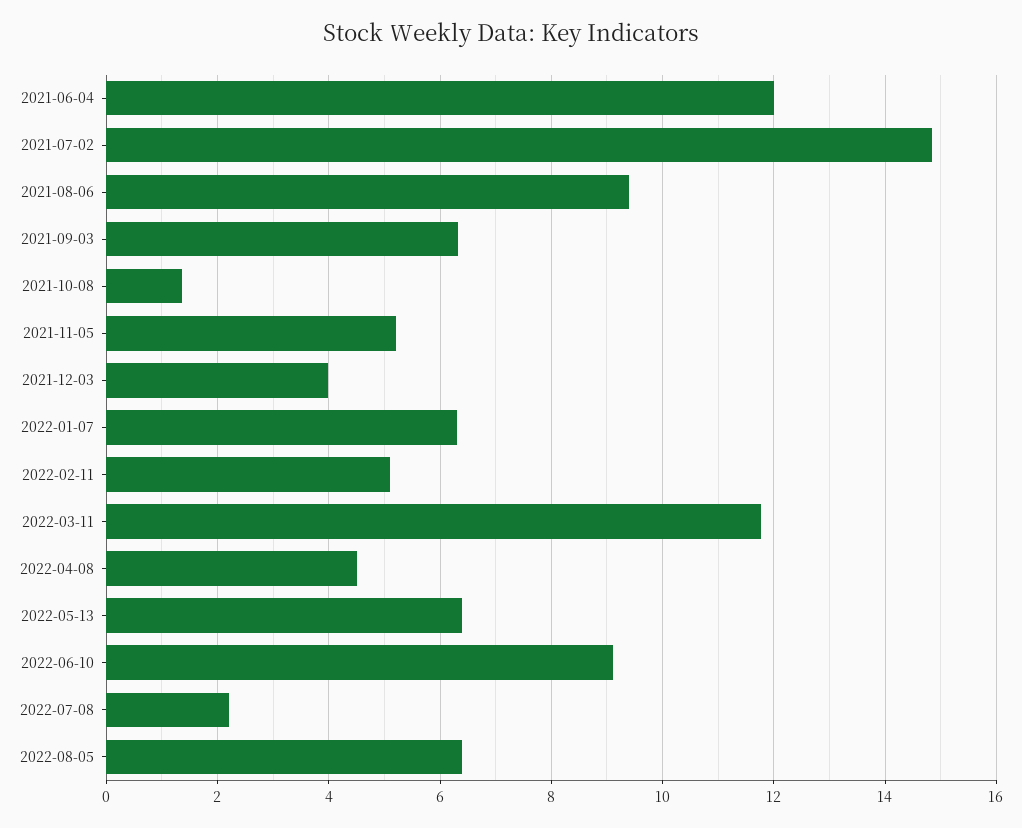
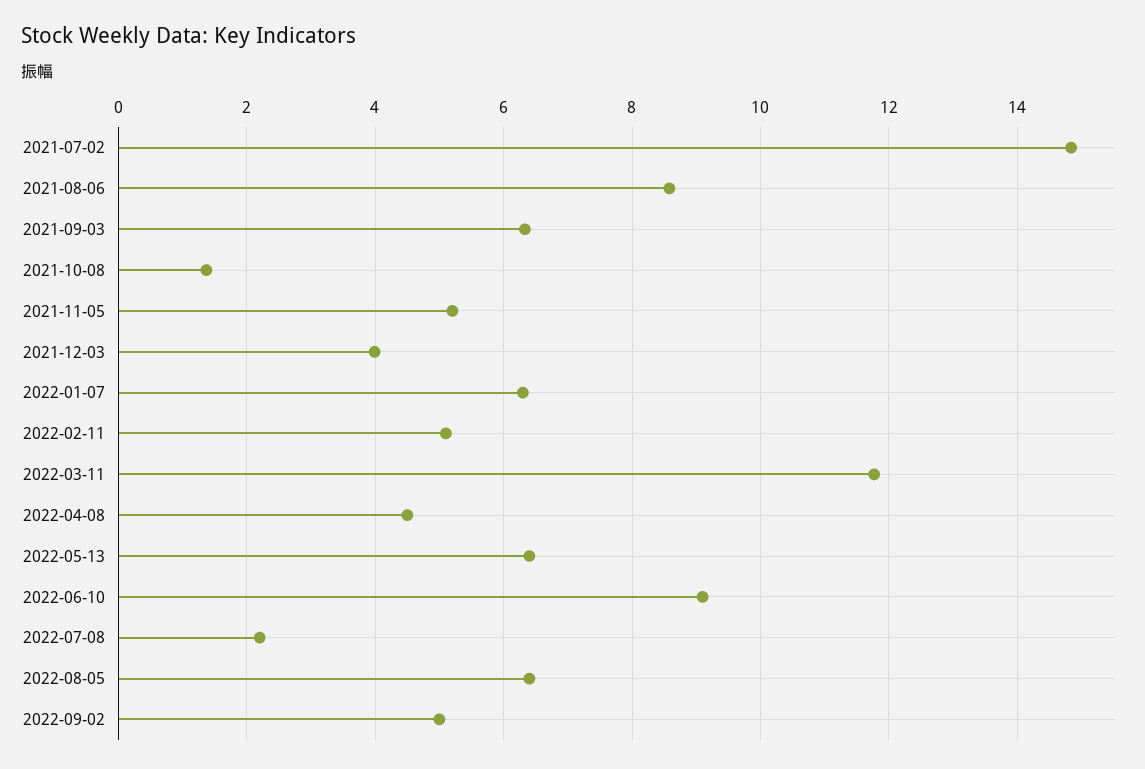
2021-06-04: 12 -> none
2021-08-06: 9.4 -> 8.6
2022-09-02: none -> 5

